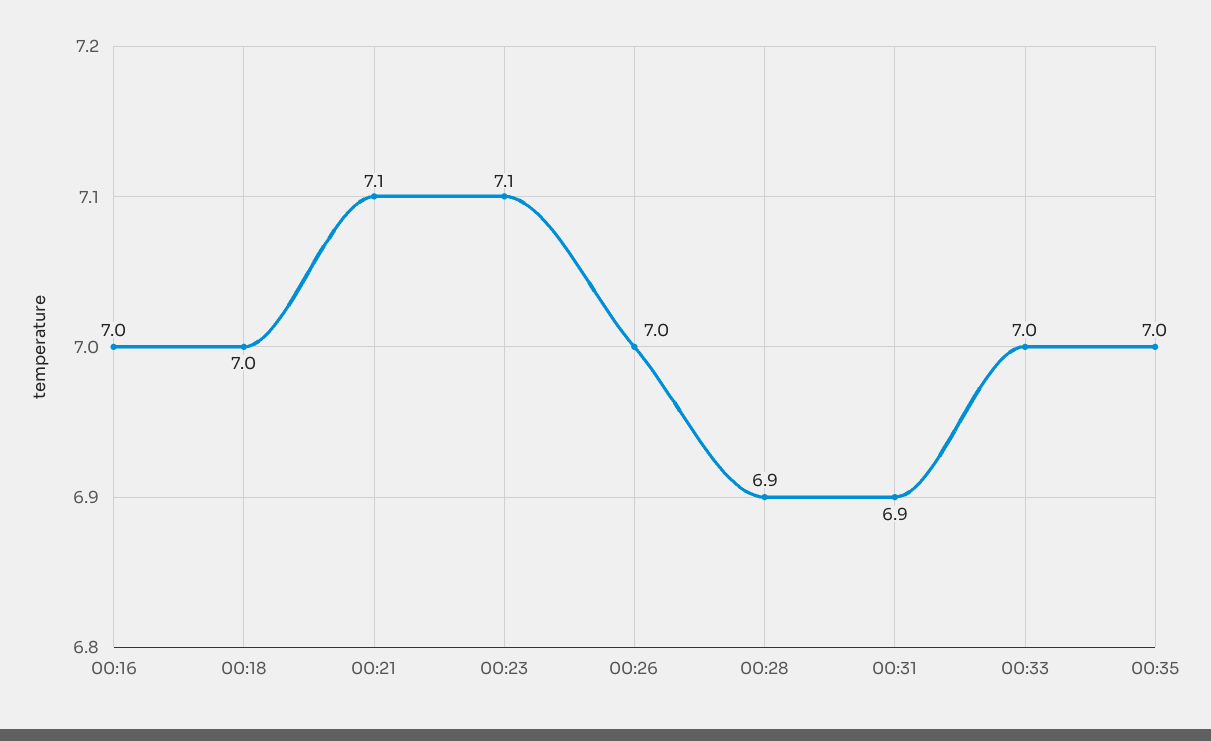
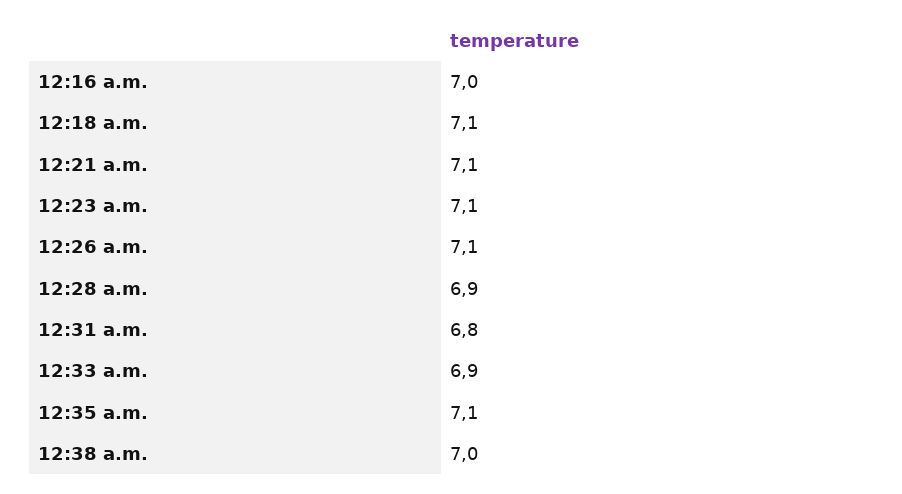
00:18: 7 -> 7.1
00:26: 7 -> 7.1
00:31: 6.9 -> 6.8
00:33: 7 -> 6.9
00:35: 7 -> 7.1
12:38 a.m.: none -> 7

